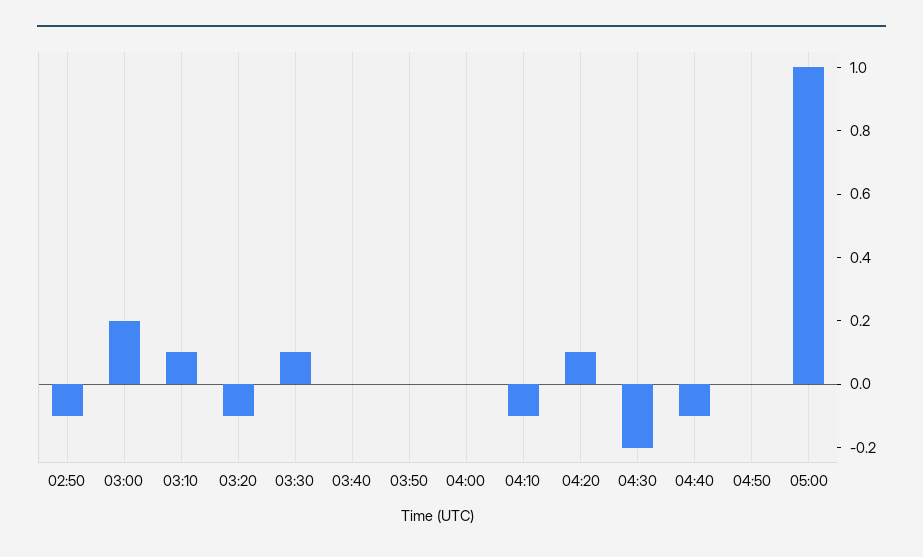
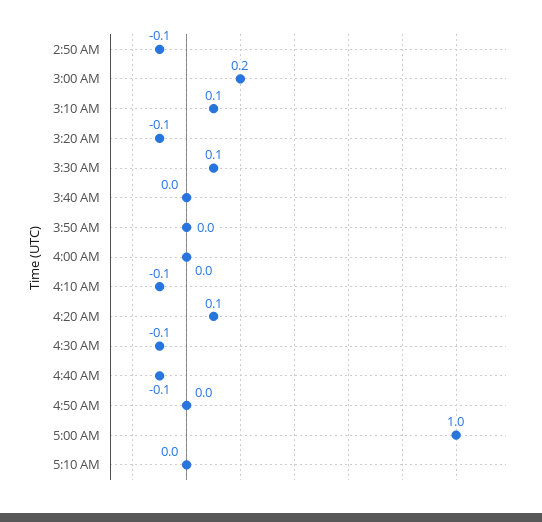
04:30: -0.2 -> -0.1
5:10 AM: none -> 0

